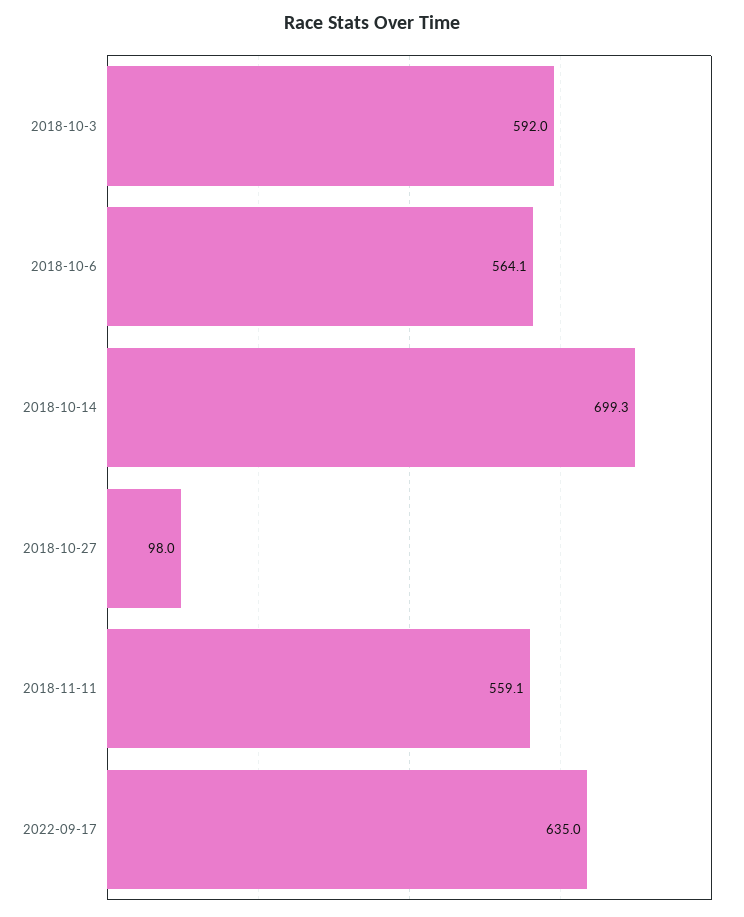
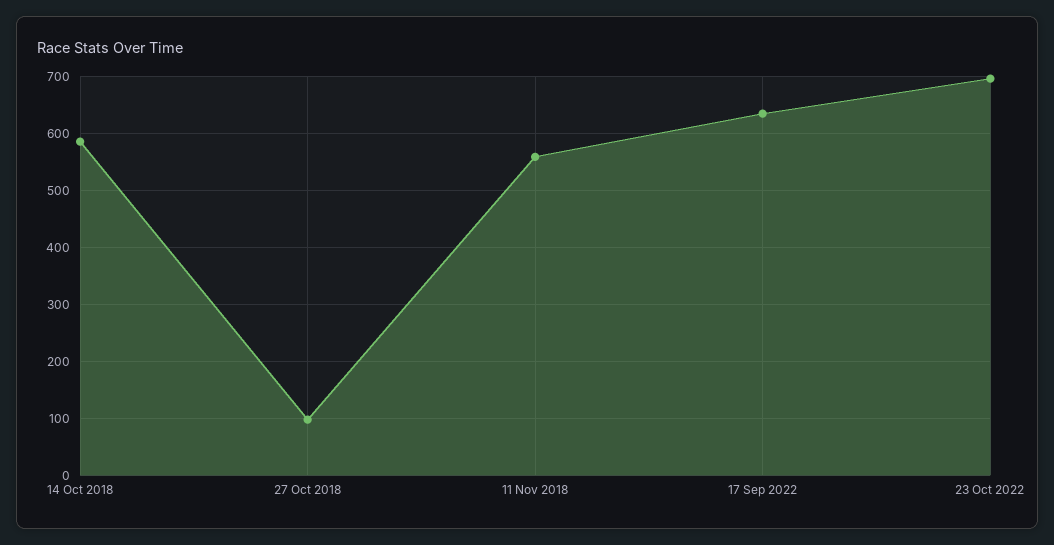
2018-10-3: 592 -> none
2018-10-6: 564.1 -> none
2018-10-14: 699.3 -> 580
23 Oct 2022: none -> 700

